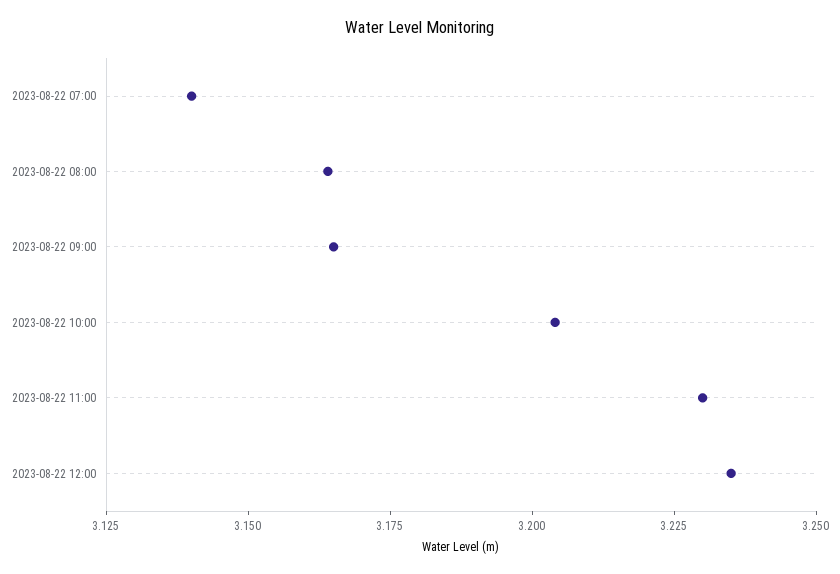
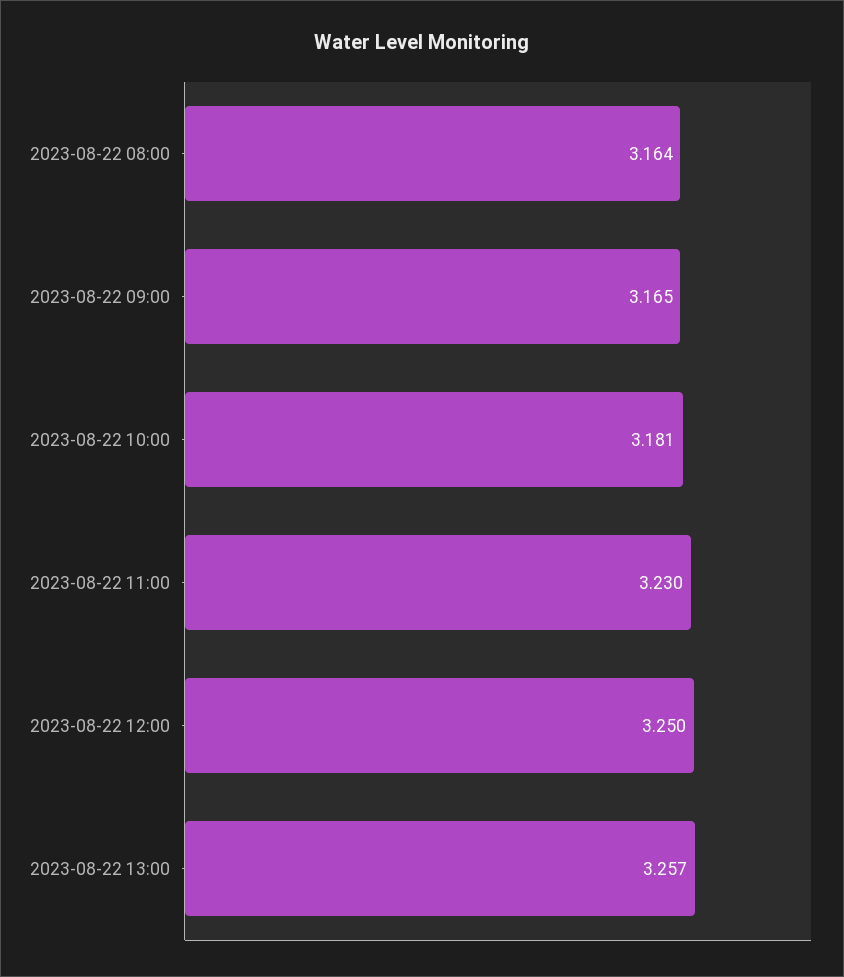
2023-08-22 07:00: 3.14 -> none
2023-08-22 10:00: 3.205 -> 3.181
2023-08-22 12:00: 3.235 -> 3.25
2023-08-22 13:00: none -> 3.257

